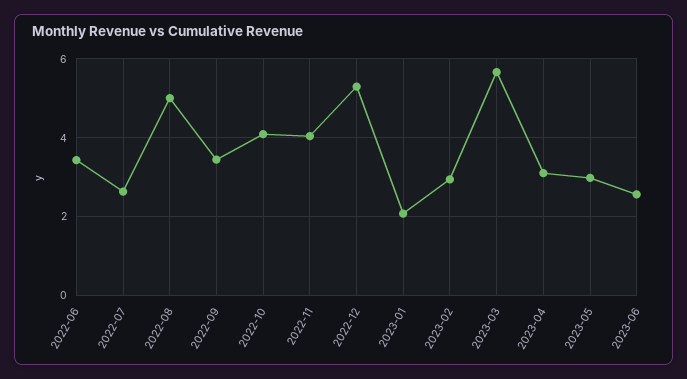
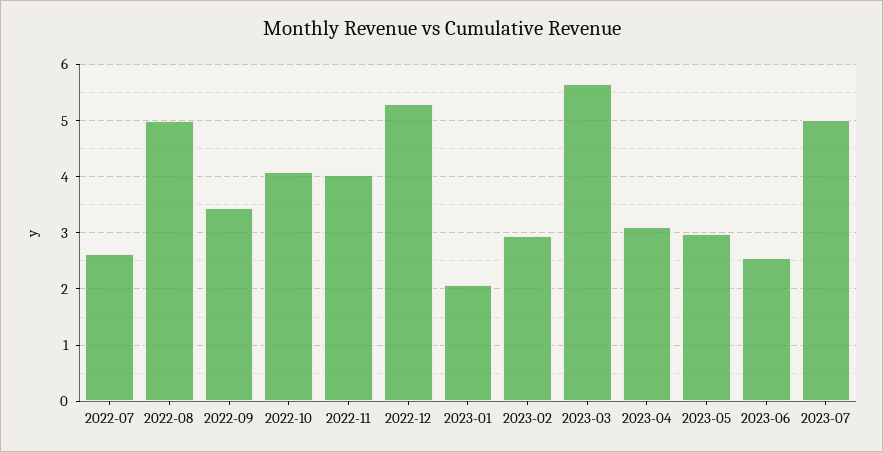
2022-06: 3.4 -> none
2023-07: none -> 5

